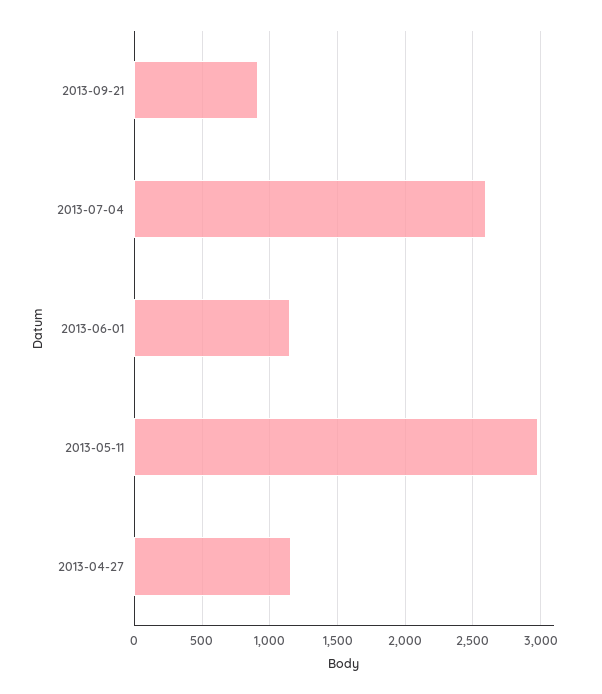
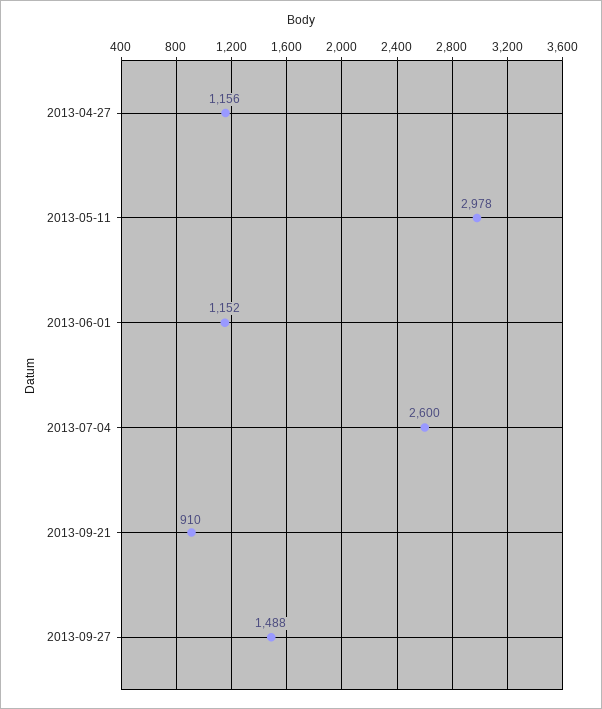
2013-09-27: none -> 1488

